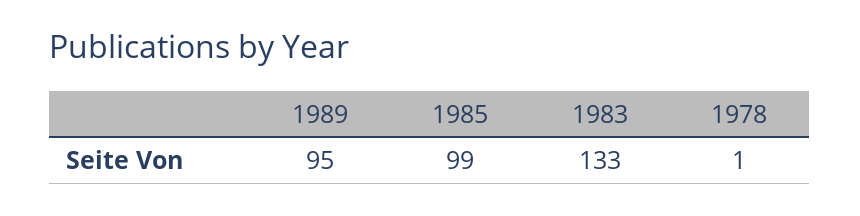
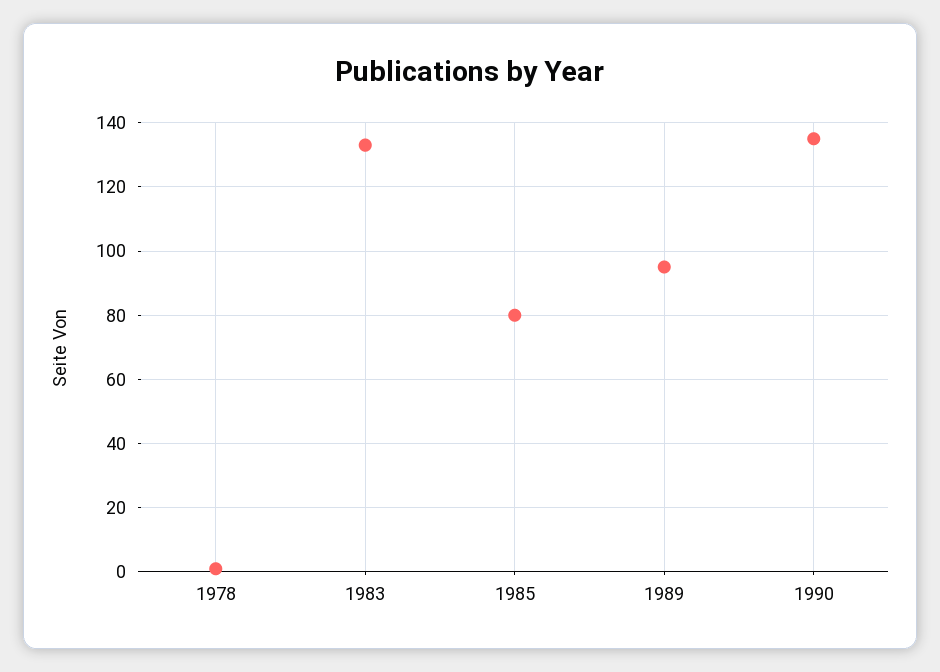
1985: 99 -> 80
1990: none -> 135

